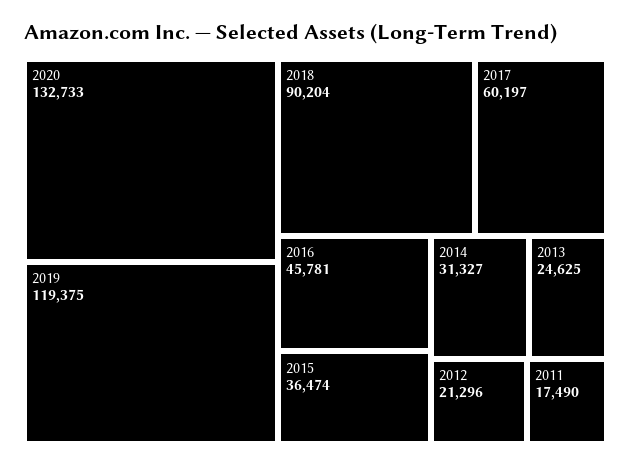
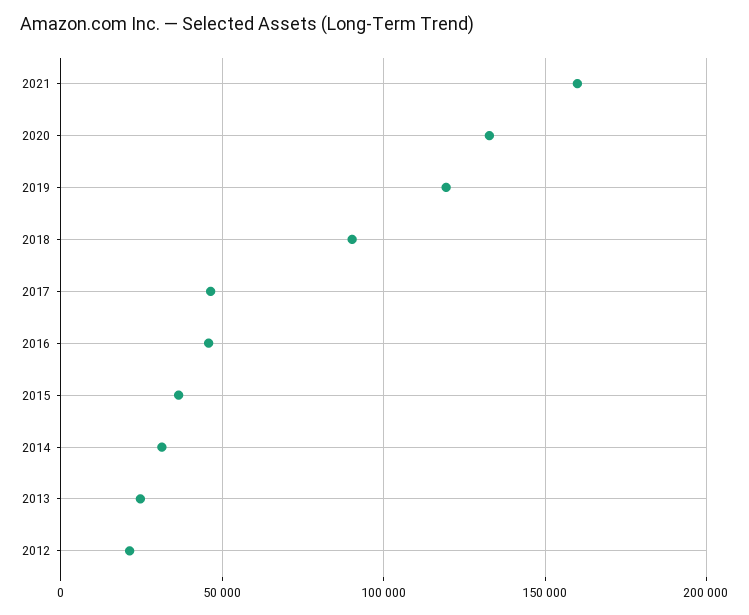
2017: 60197 -> 45000
2011: 17490 -> none
2021: none -> 160000

